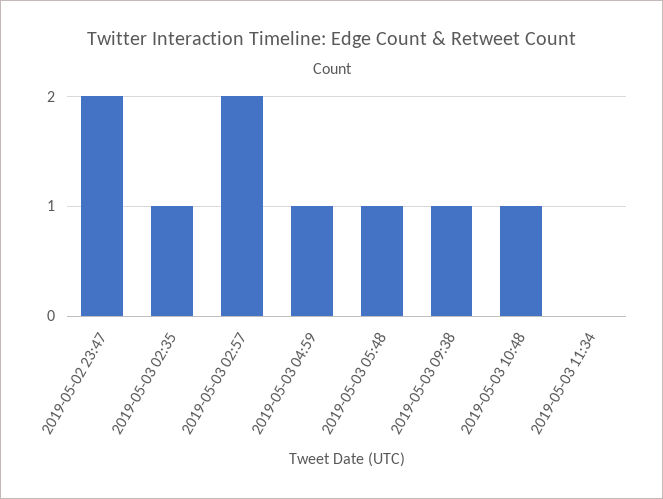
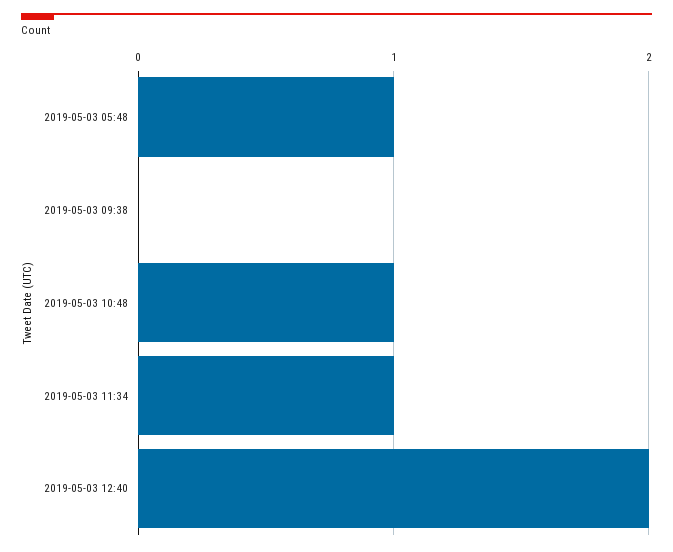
2019-05-02 23:47: 2 -> none
2019-05-03 02:35: 1 -> none
2019-05-03 02:57: 2 -> none
2019-05-03 04:59: 1 -> none
2019-05-03 09:38: 1 -> 0
2019-05-03 11:34: 0 -> 1
2019-05-03 12:40: none -> 2

